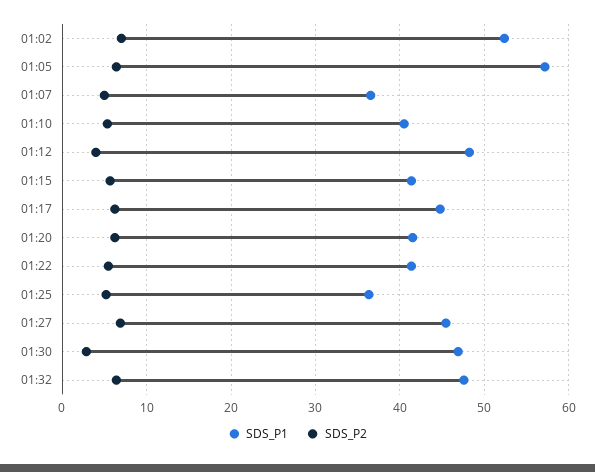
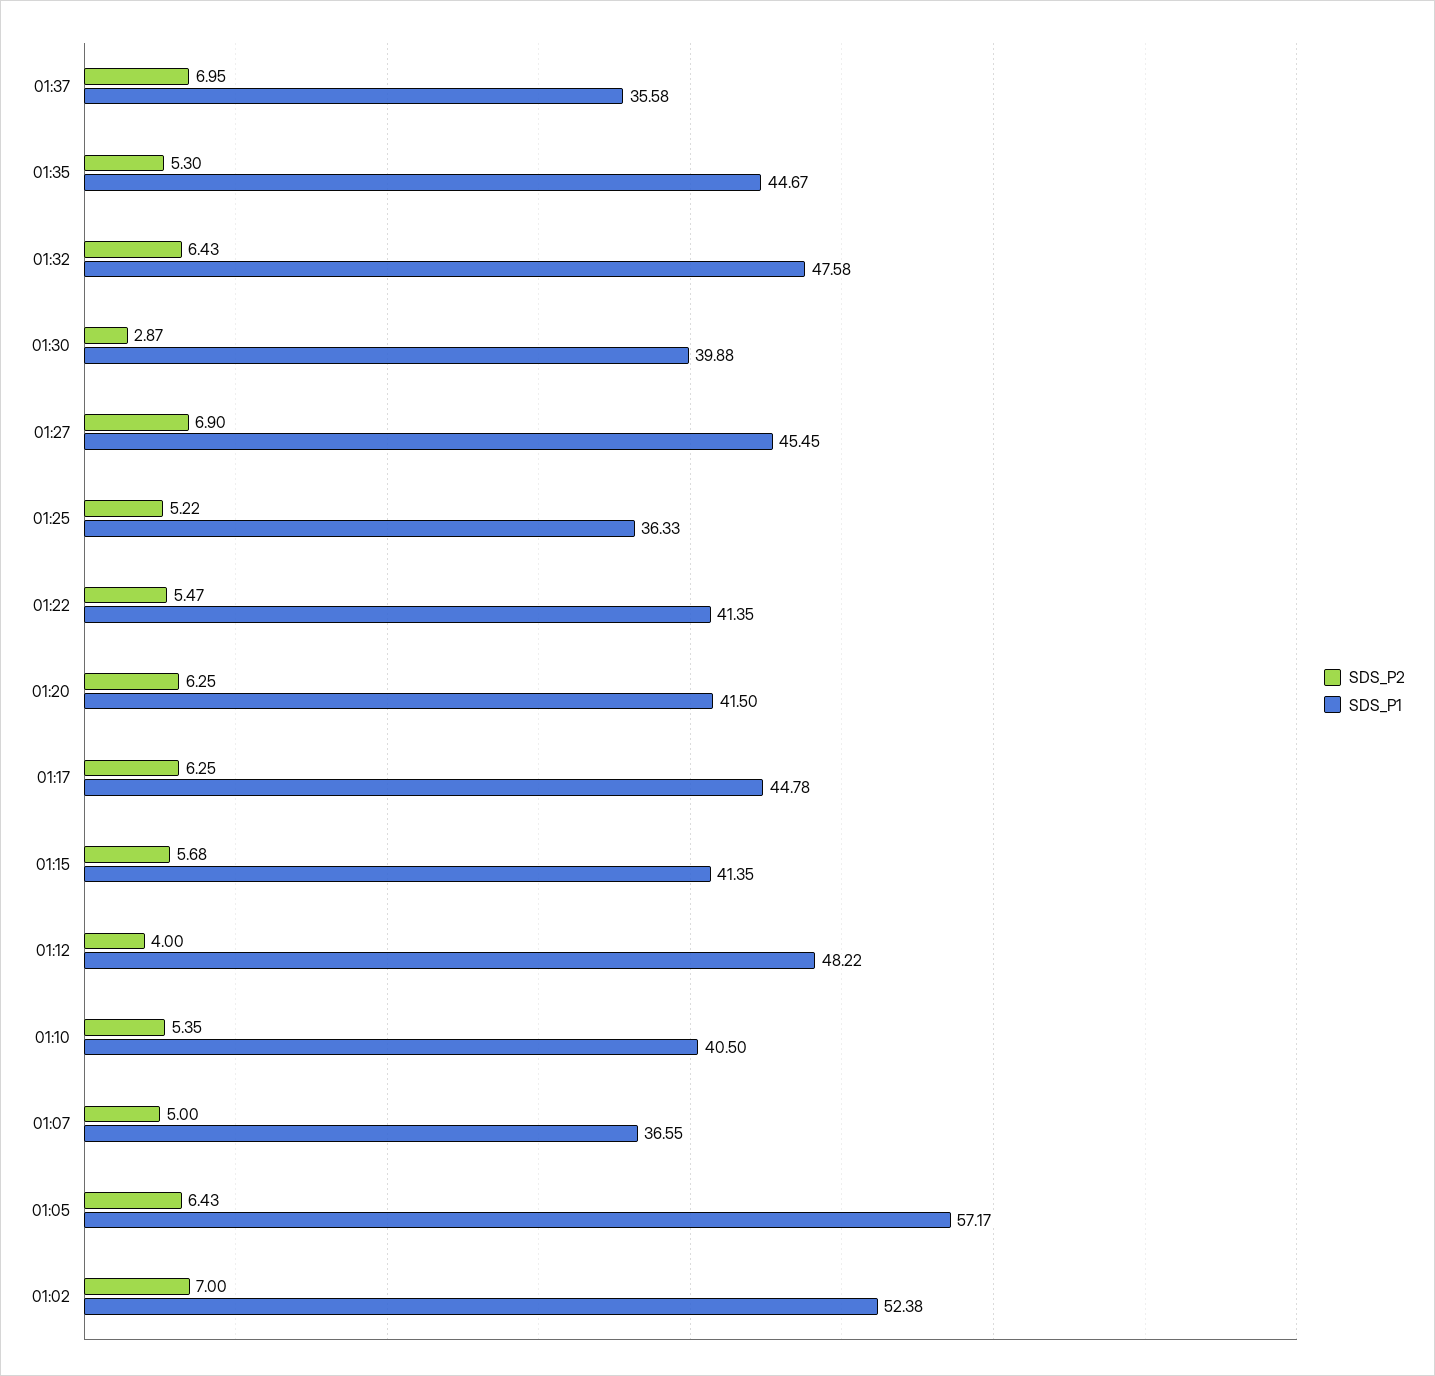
SDS_P1, 01:30: 47 -> 39.88
SDS_P2, 01:37: none -> 6.95
SDS_P1, 01:37: none -> 35.58
SDS_P2, 01:35: none -> 5.3
SDS_P1, 01:35: none -> 44.67

